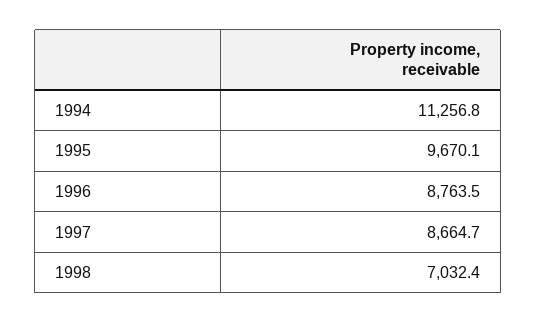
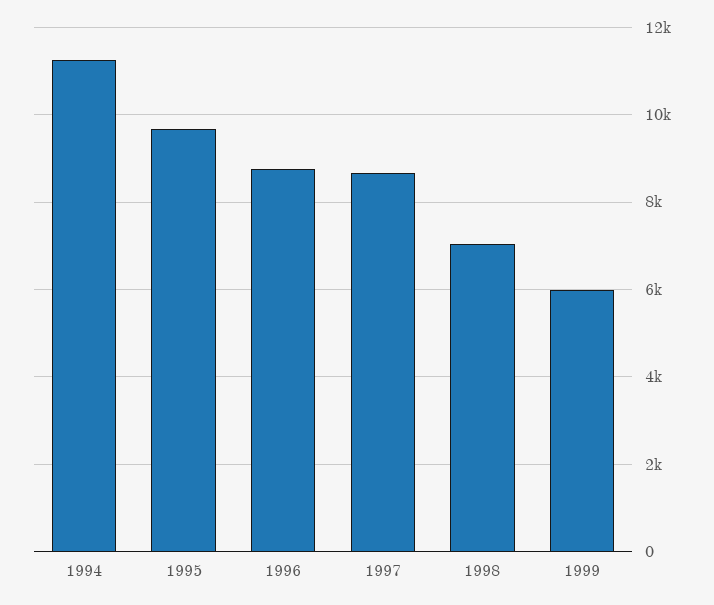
1999: none -> 6000

